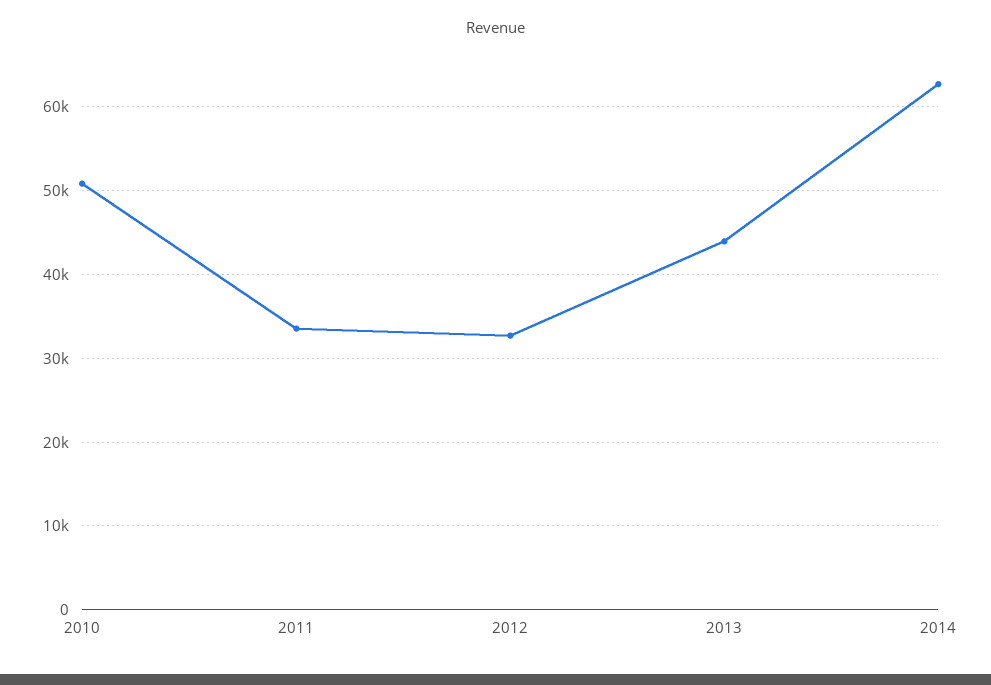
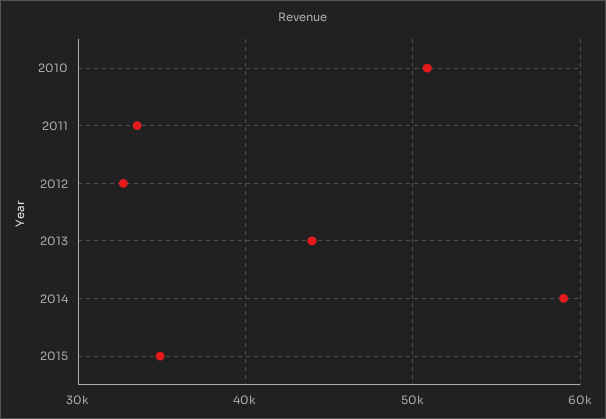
2014: 63000 -> 59000
2015: none -> 35000

